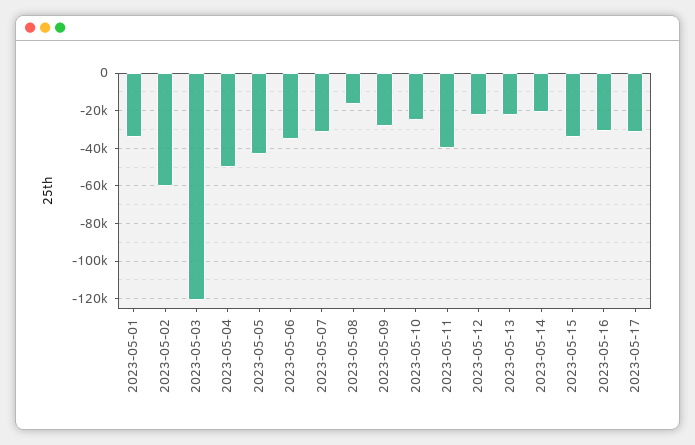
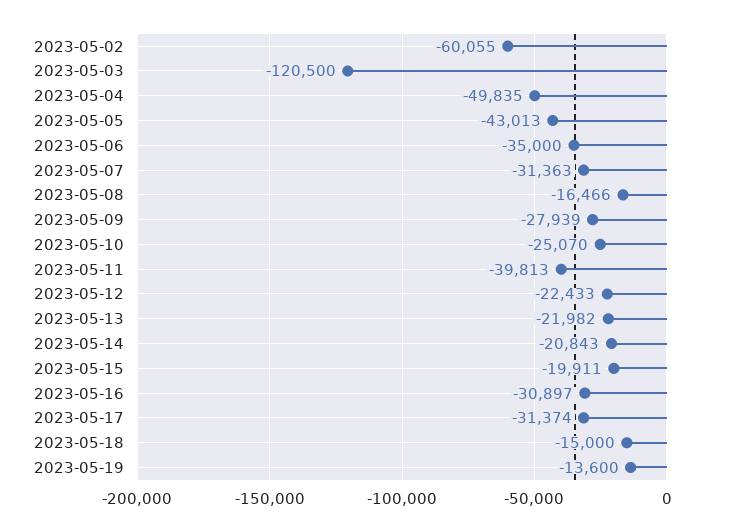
2023-05-01: -35000 -> none
2023-05-15: -35000 -> -19911
2023-05-18: none -> -15000
2023-05-19: none -> -13600

